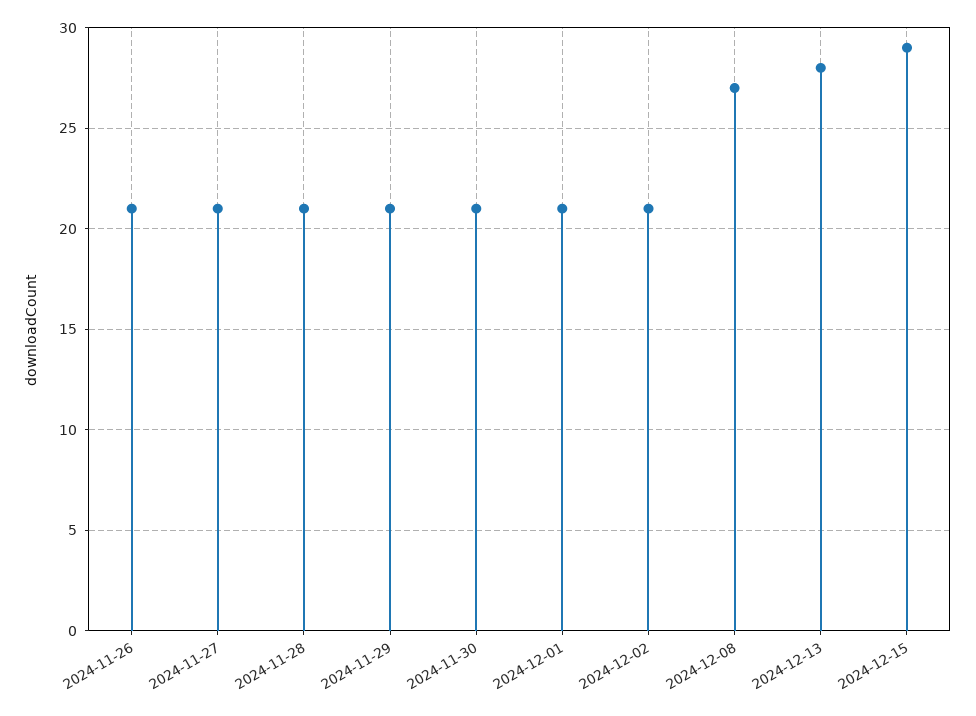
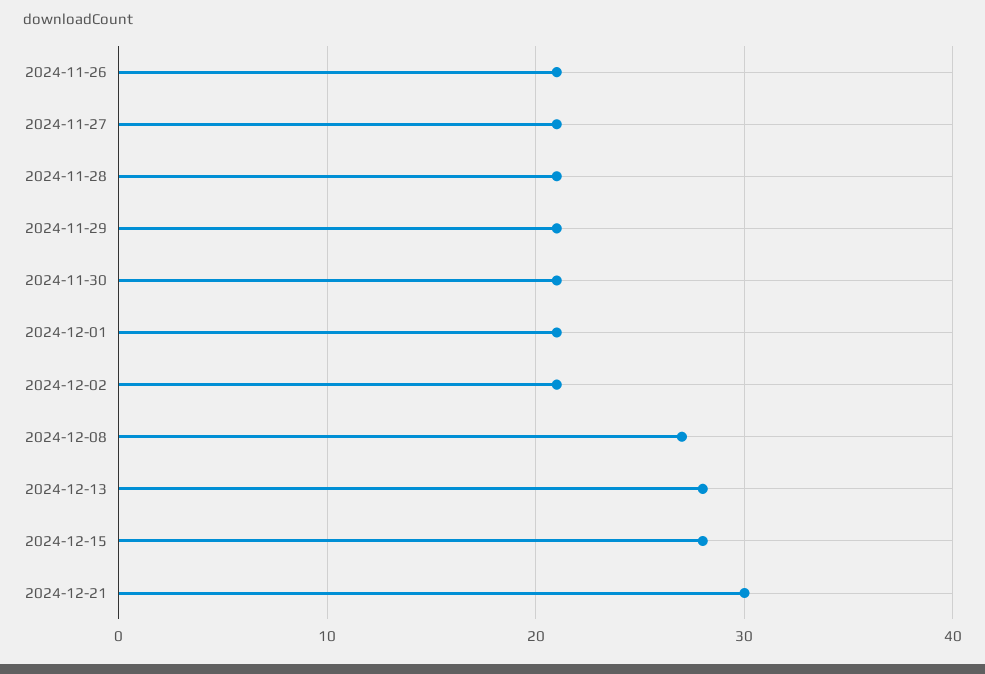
2024-12-15: 29 -> 28
2024-12-21: none -> 30

